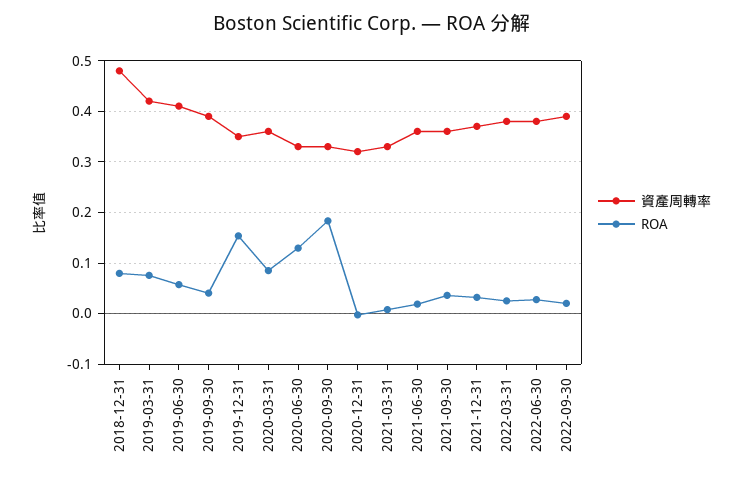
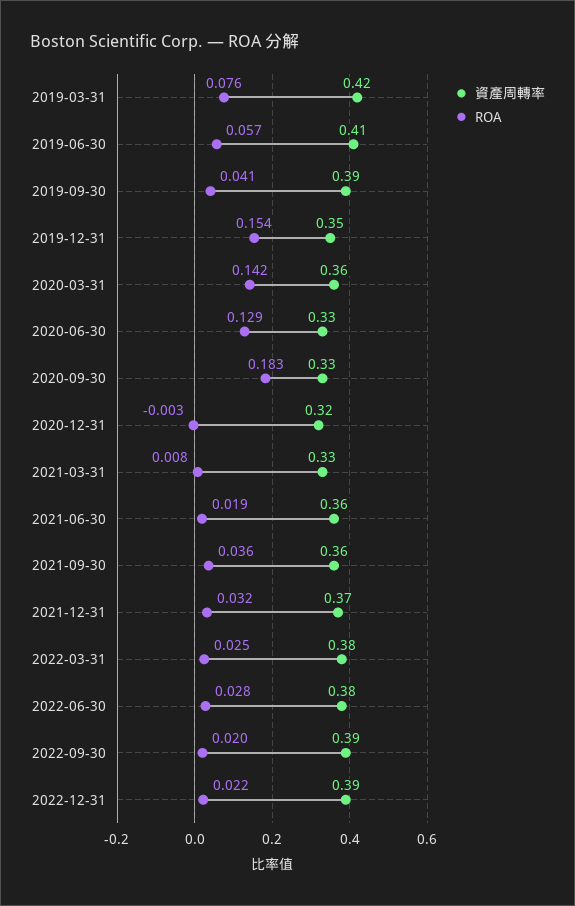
資產周轉率, 2018-12-31: 0.48 -> none
ROA, 2018-12-31: 0.08 -> none
ROA, 2020-03-31: 0.08 -> 0.142
資產周轉率, 2022-12-31: none -> 0.39
ROA, 2022-12-31: none -> 0.022

